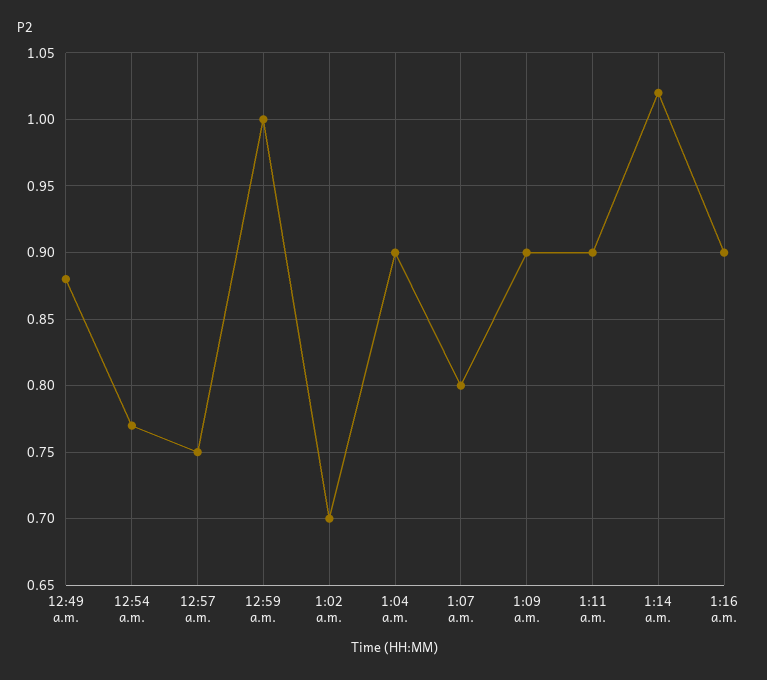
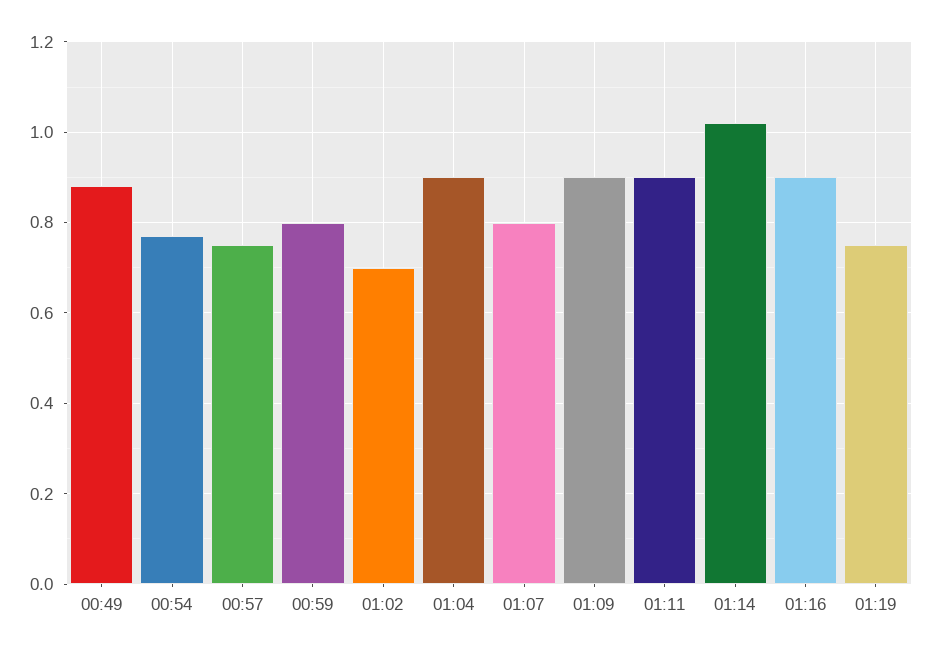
12:59 a.m.: 1 -> 0.8
01:19: none -> 0.75

